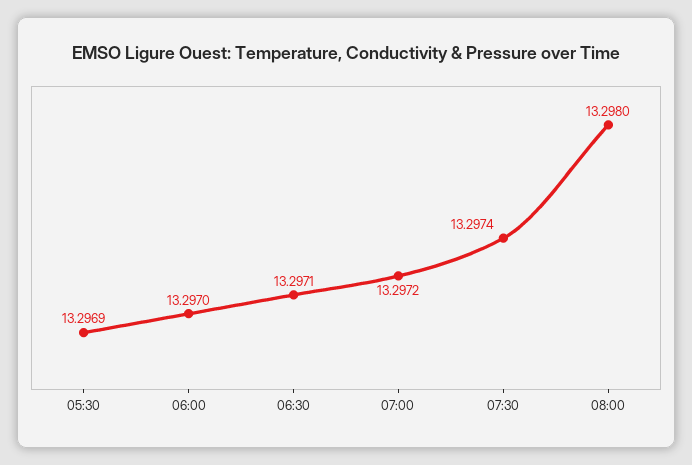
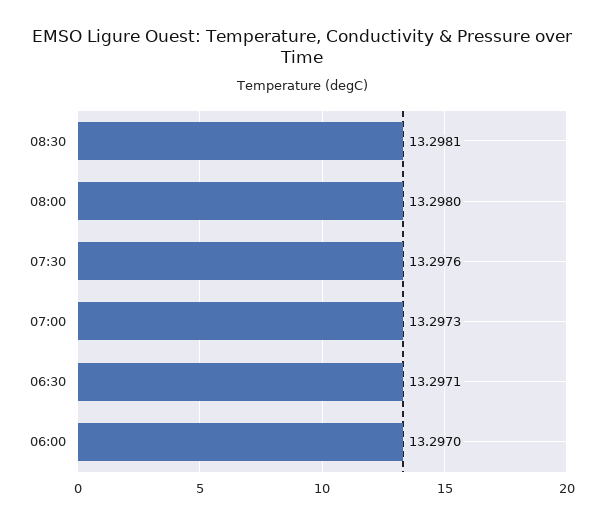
05:30: 13.2969 -> none
07:00: 13.2972 -> 13.2973
07:30: 13.2974 -> 13.2976
08:30: none -> 13.2981

